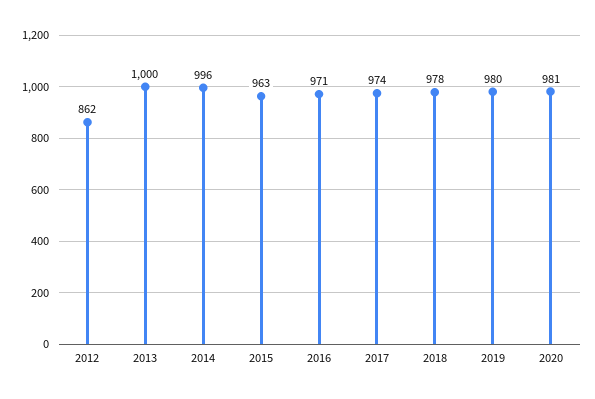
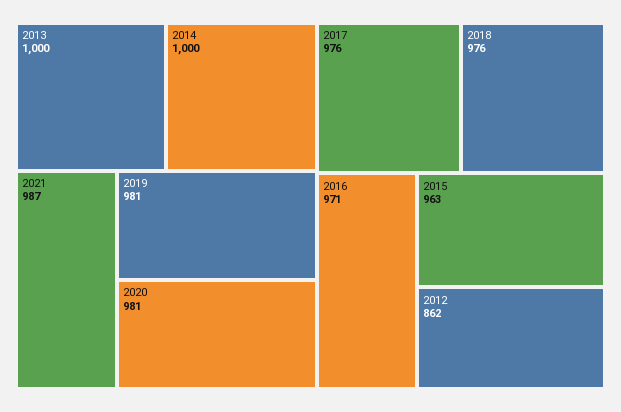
2014: 996 -> 1000
2017: 974 -> 976
2018: 978 -> 976
2019: 980 -> 981
2021: none -> 987

